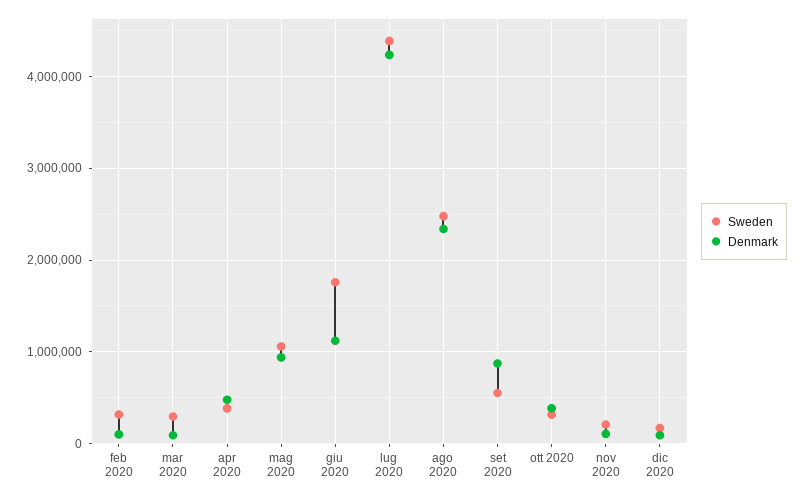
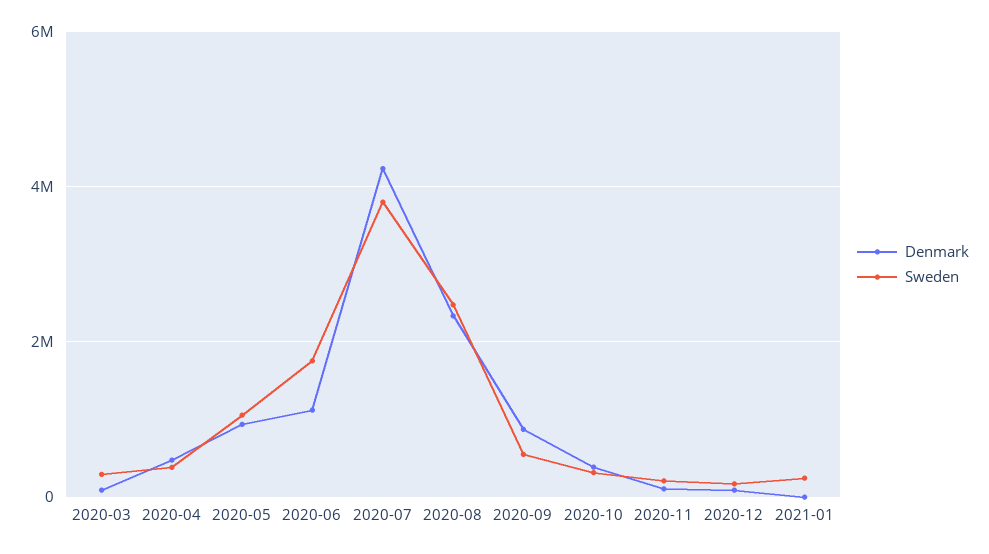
Sweden, feb 2020: 300000 -> none
Denmark, feb 2020: 100000 -> none
Sweden, lug 2020: 4400000 -> 3800000
Denmark, 2021-01: none -> 0
Sweden, 2021-01: none -> 200000

